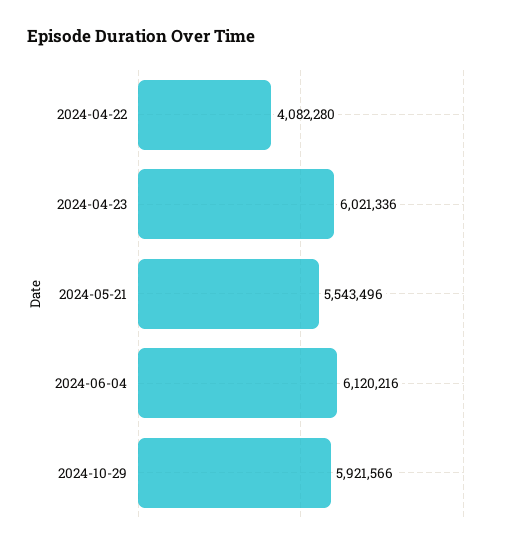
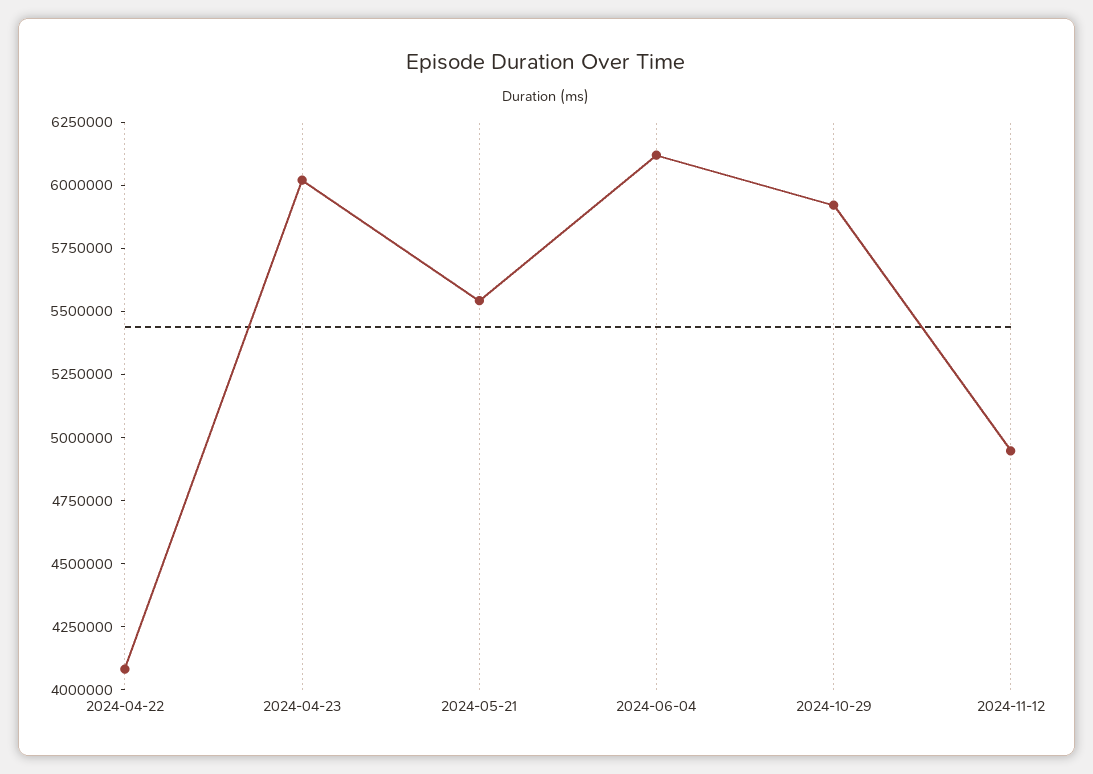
2024-11-12: none -> 4950000

